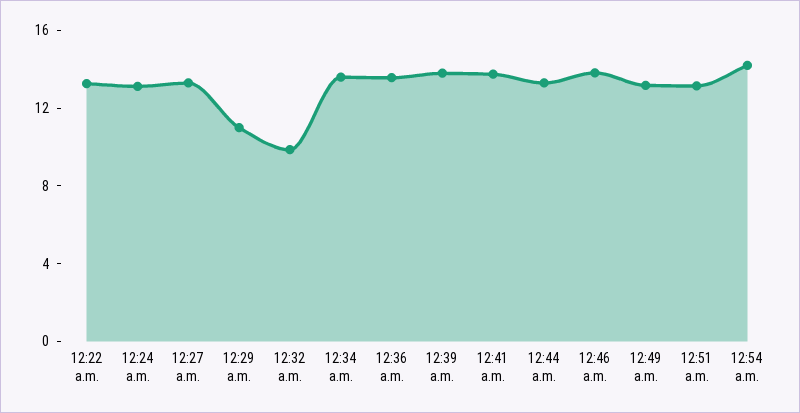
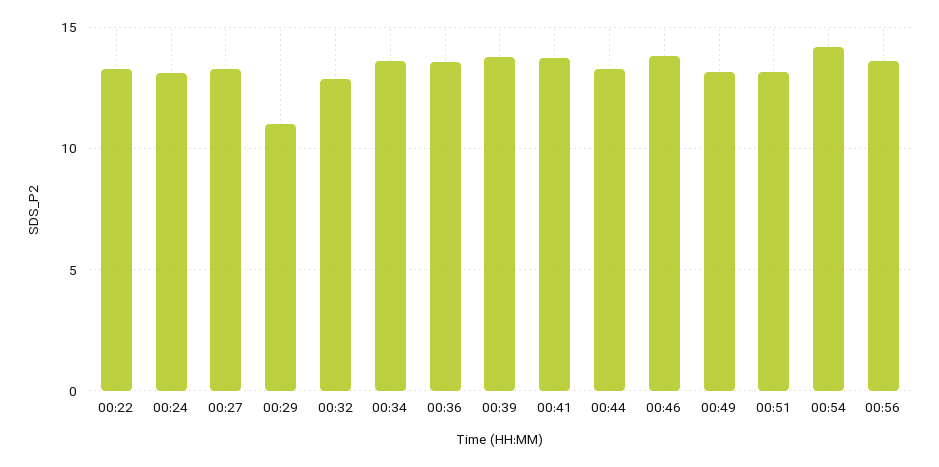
12:32 a.m.: 10 -> 13
00:56: none -> 13.5

